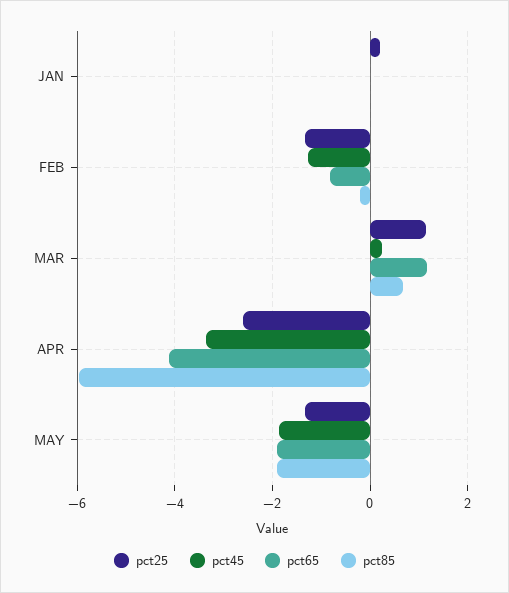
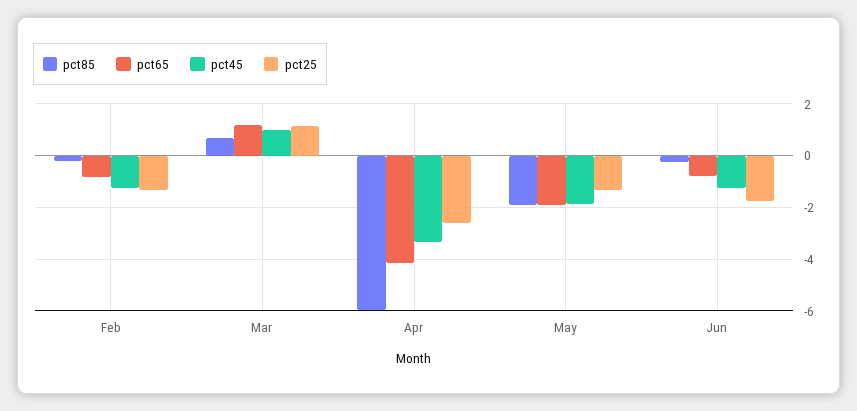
pct25, JAN: 0.2 -> none
pct45, JAN: 0 -> none
pct65, JAN: 0 -> none
pct85, JAN: 0 -> none
pct45, MAR: 0.2 -> 1
pct85, Jun: none -> -0.25
pct65, Jun: none -> -0.75
pct45, Jun: none -> -1.25
pct25, Jun: none -> -1.75

